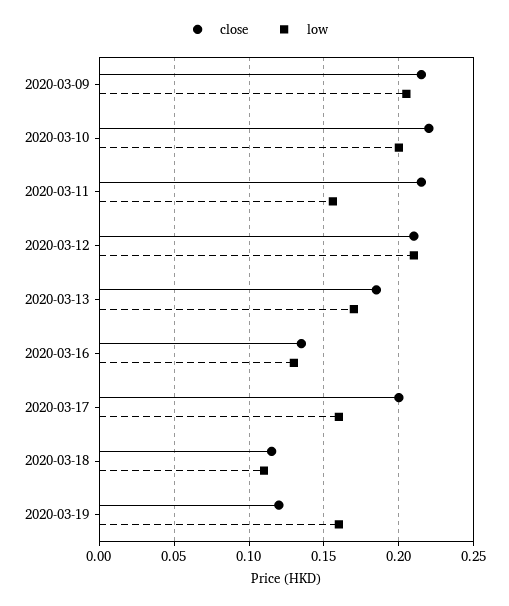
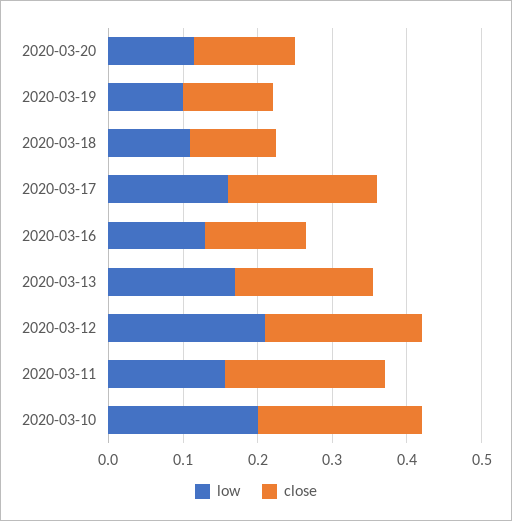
close, 2020-03-09: 0.215 -> none
low, 2020-03-09: 0.205 -> none
low, 2020-03-19: 0.16 -> 0.1
low, 2020-03-20: none -> 0.12
close, 2020-03-20: none -> 0.14

